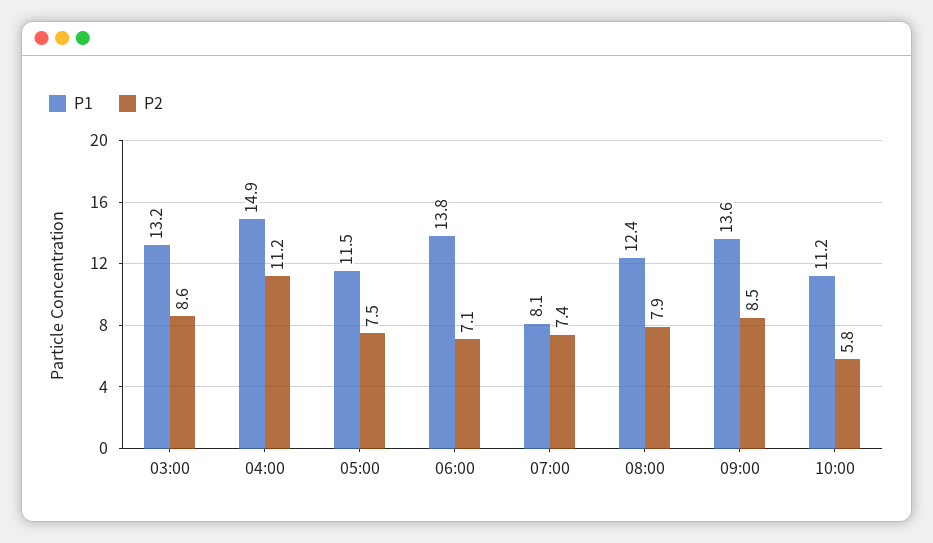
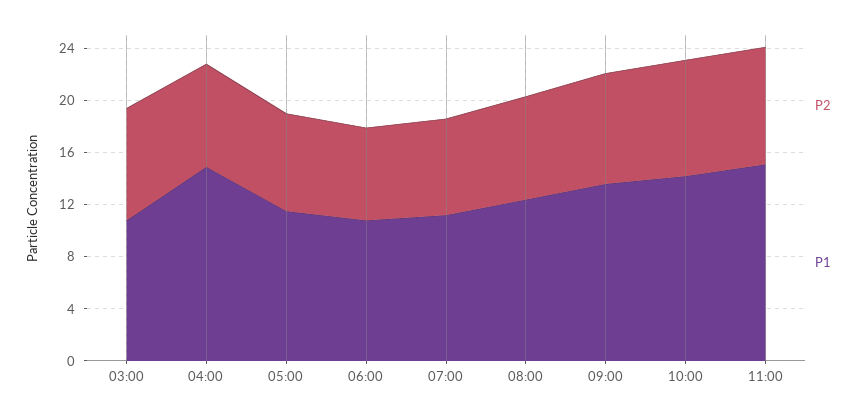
P1, 03:00: 13.2 -> 11
P2, 04:00: 11.2 -> 8
P1, 06:00: 13.8 -> 11
P1, 07:00: 8.1 -> 11
P1, 10:00: 11.2 -> 14
P2, 10:00: 5.8 -> 9
P2, 11:00: none -> 9
P1, 11:00: none -> 15

